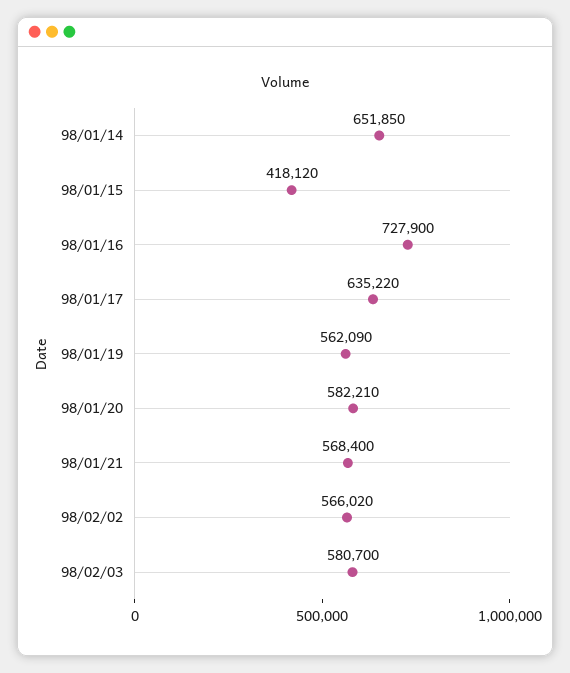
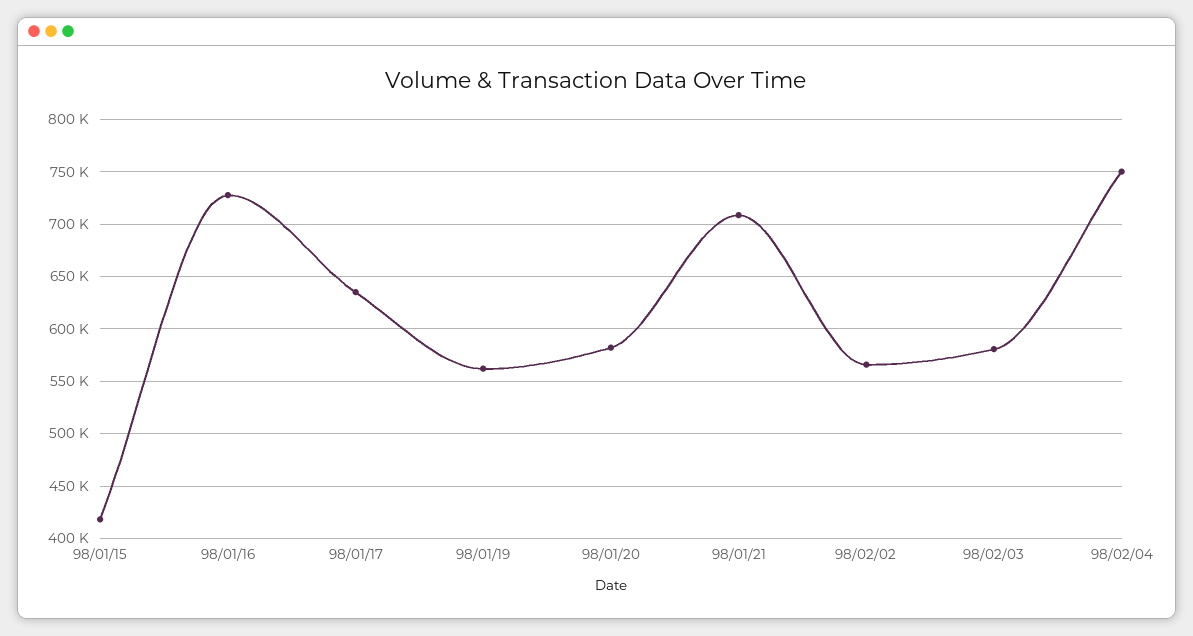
98/01/14: 651850 -> none
98/01/21: 568400 -> 710000
98/02/04: none -> 750000

